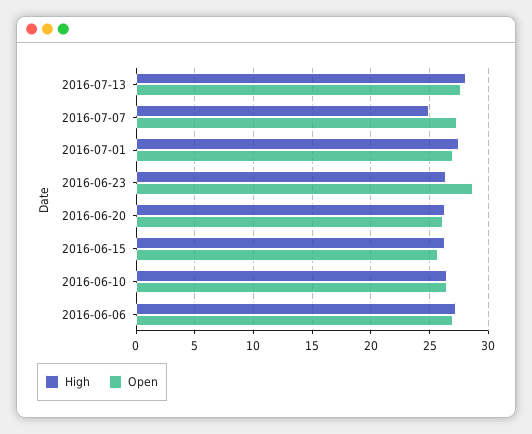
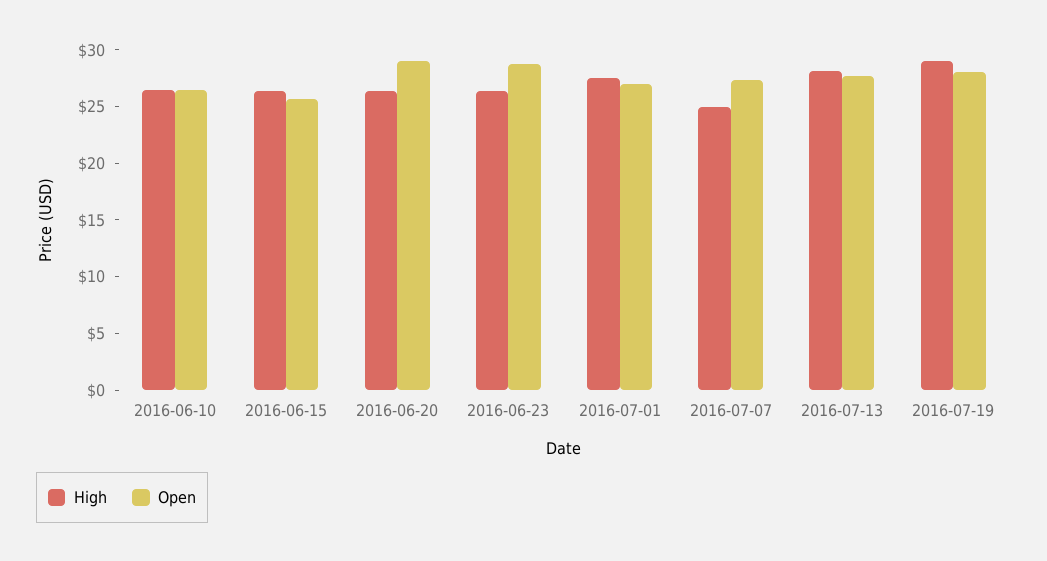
Open, 2016-06-20: 26 -> 29
High, 2016-06-06: 27 -> none
Open, 2016-06-06: 27 -> none
High, 2016-07-19: none -> 29
Open, 2016-07-19: none -> 28

